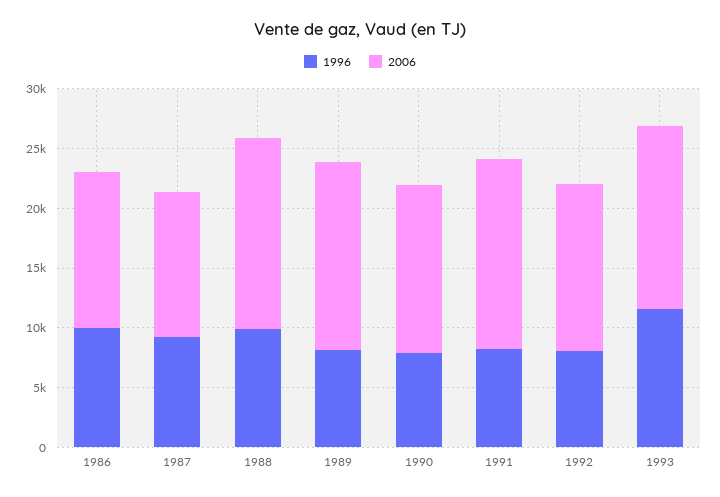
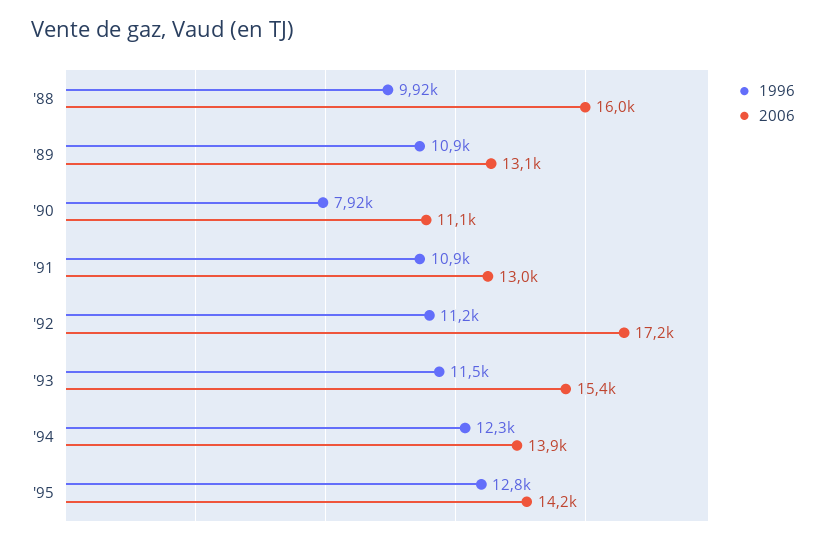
1996, 1986: 10000 -> none
2006, 1986: 13000 -> none
1996, 1987: 9000 -> none
2006, 1987: 12000 -> none
1996, 1989: 8000 -> 10900
2006, 1989: 16000 -> 13100
2006, 1990: 14000 -> 11100
1996, 1991: 8000 -> 10900
2006, 1991: 16000 -> 13000
1996, 1992: 8000 -> 11200
2006, 1992: 14000 -> 17200
1996, '94: none -> 12300
2006, '94: none -> 13900
1996, '95: none -> 12800
2006, '95: none -> 14200

